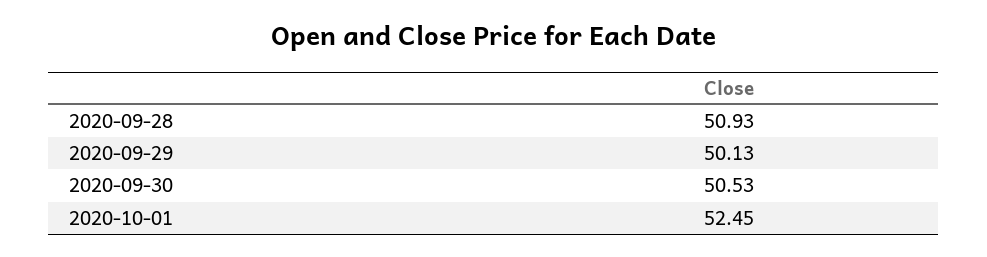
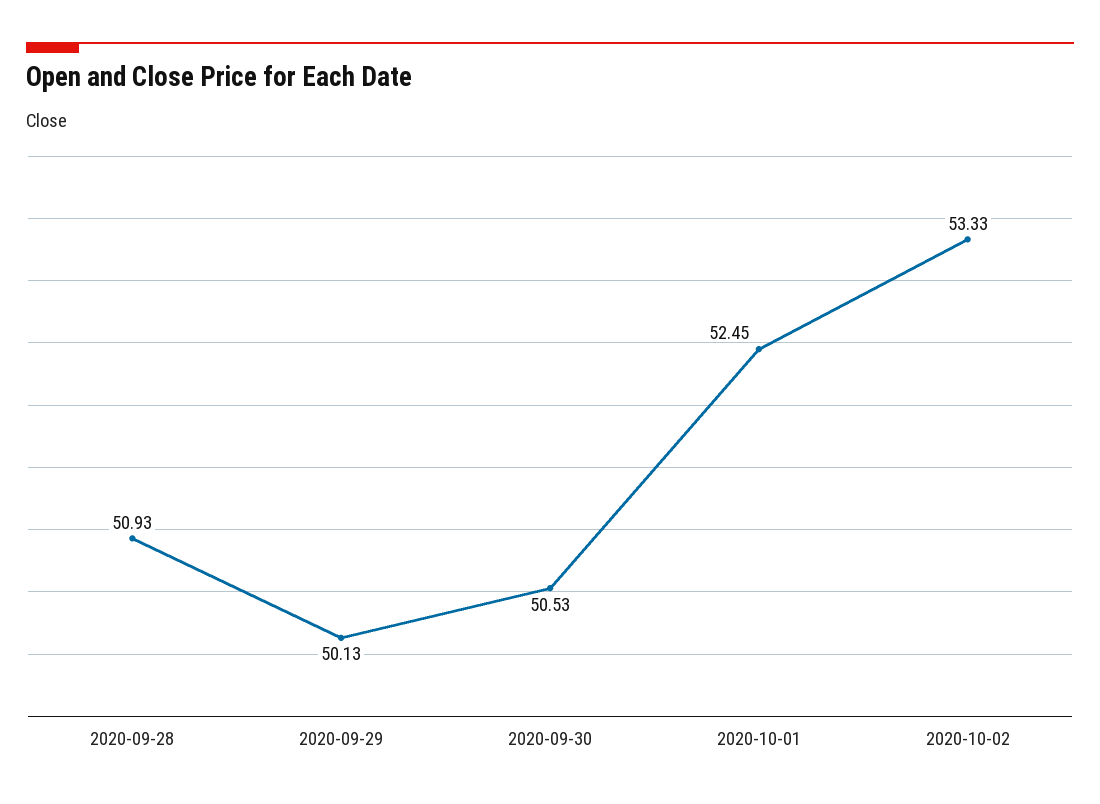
2020-10-02: none -> 53.33

